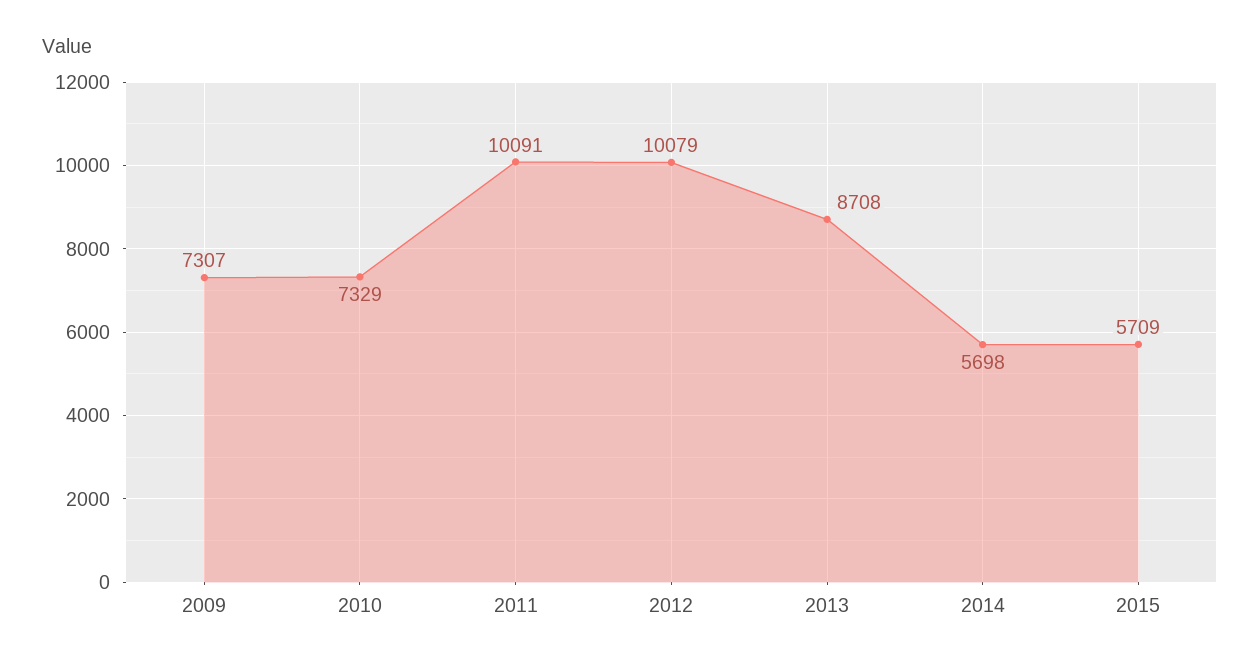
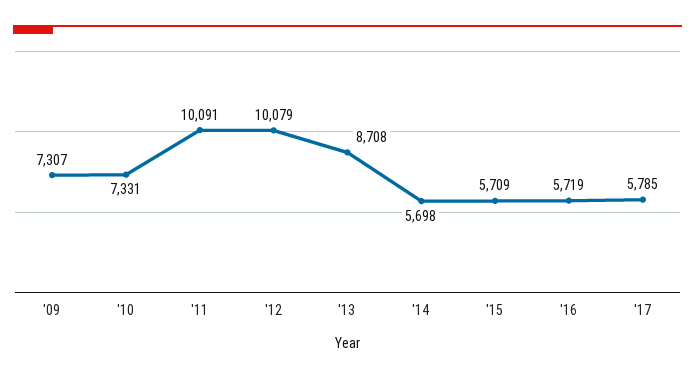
2010: 7329 -> 7331
'16: none -> 5719
'17: none -> 5785

